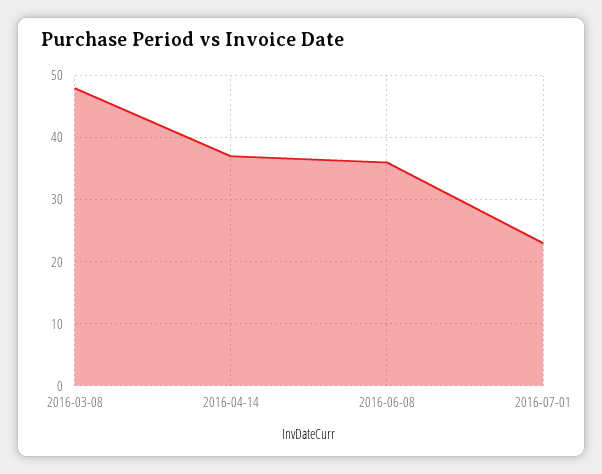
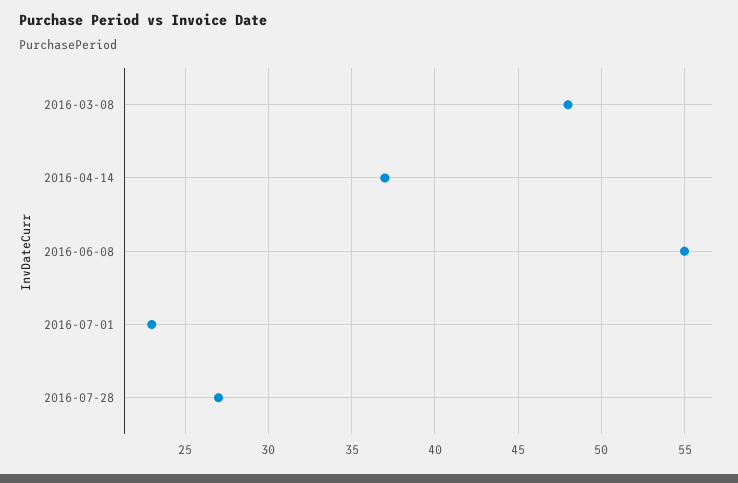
2016-06-08: 36 -> 55
2016-07-28: none -> 27

